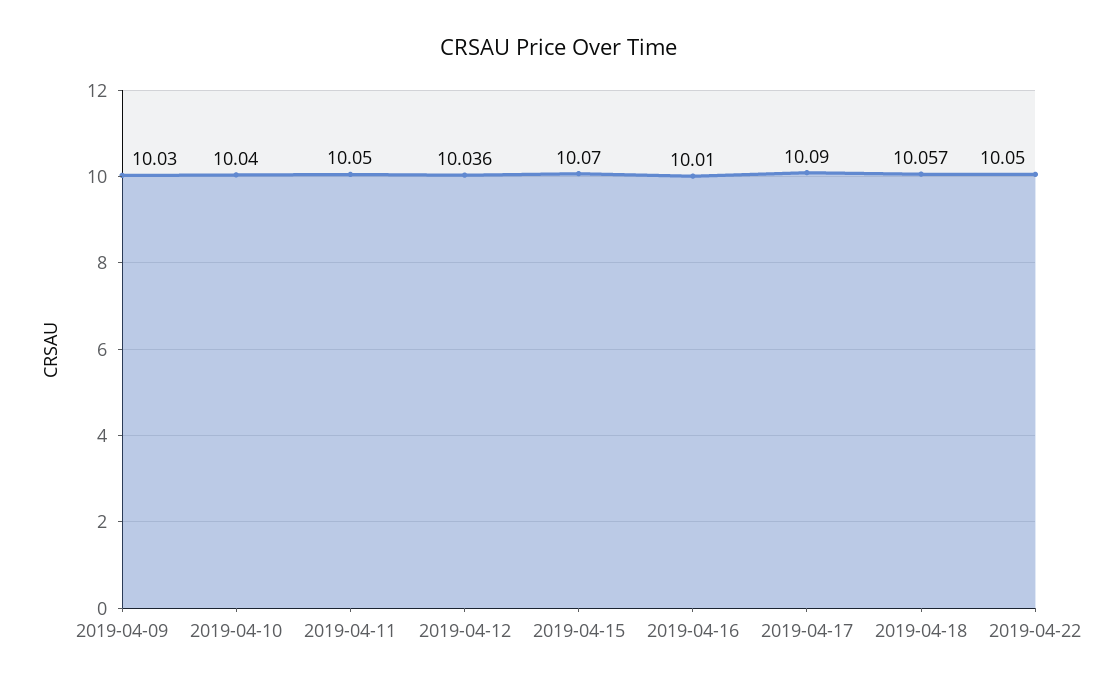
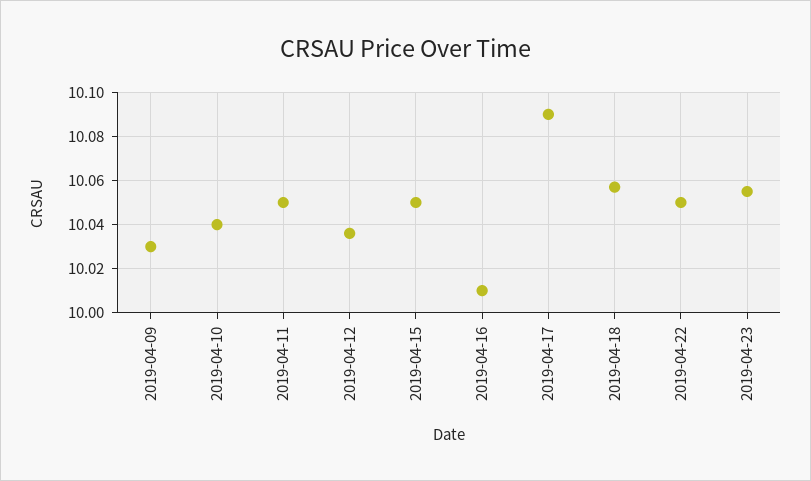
2019-04-15: 10.07 -> 10.05
2019-04-23: none -> 10.055

